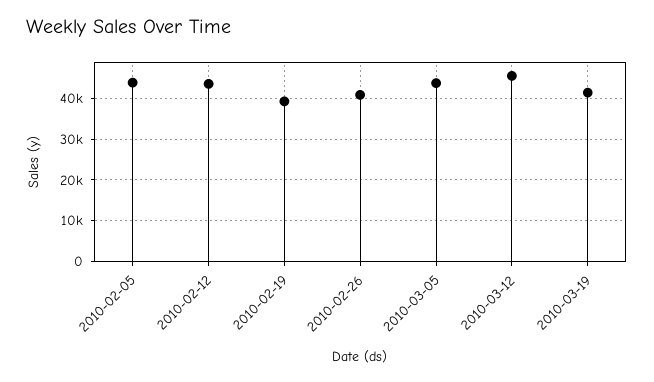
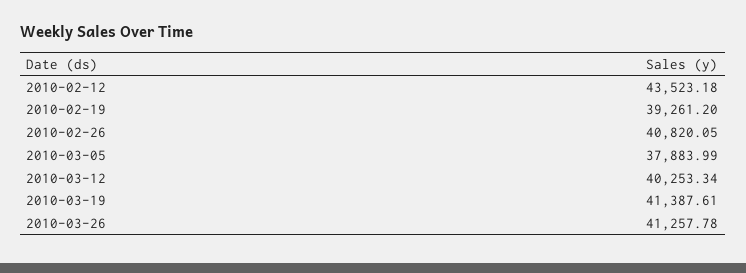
2010-02-05: 44000 -> none
2010-03-05: 44000 -> 37883.99
2010-03-12: 46000 -> 40253.34
2010-03-26: none -> 41257.78

